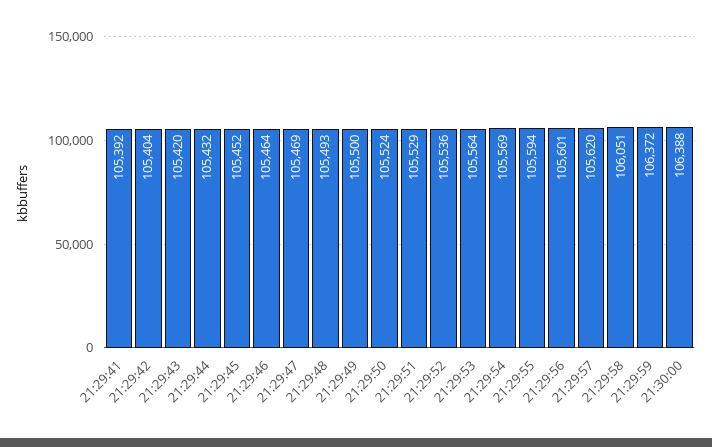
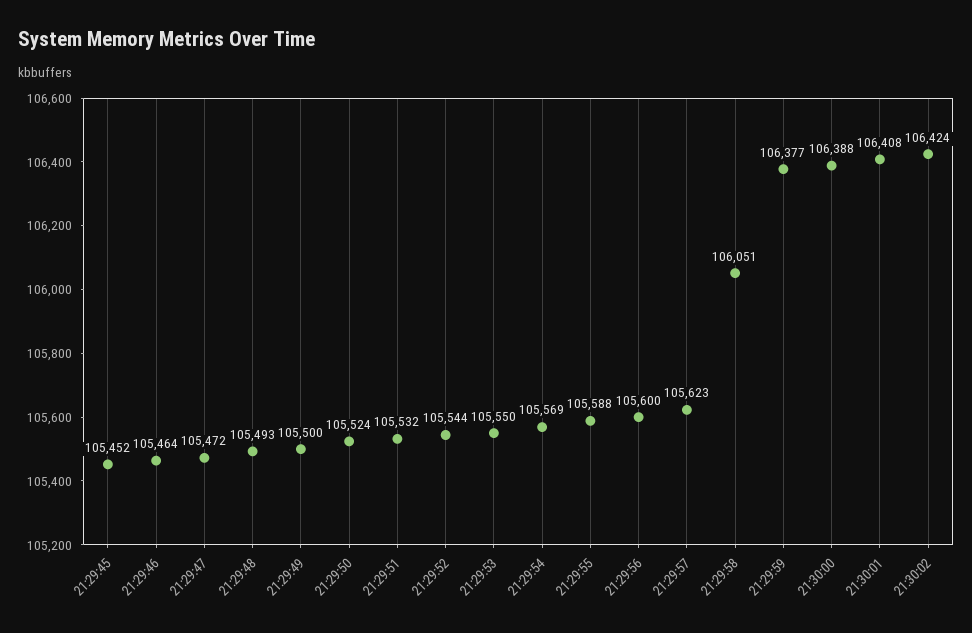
21:29:41: 105392 -> none
21:29:42: 105404 -> none
21:29:43: 105420 -> none
21:29:44: 105432 -> none
21:29:47: 105469 -> 105472
21:29:51: 105529 -> 105532
21:29:52: 105536 -> 105544
21:29:53: 105564 -> 105550
21:29:55: 105594 -> 105588
21:29:56: 105601 -> 105600
21:29:57: 105620 -> 105623
21:29:59: 106372 -> 106377
21:30:01: none -> 106408
21:30:02: none -> 106424

